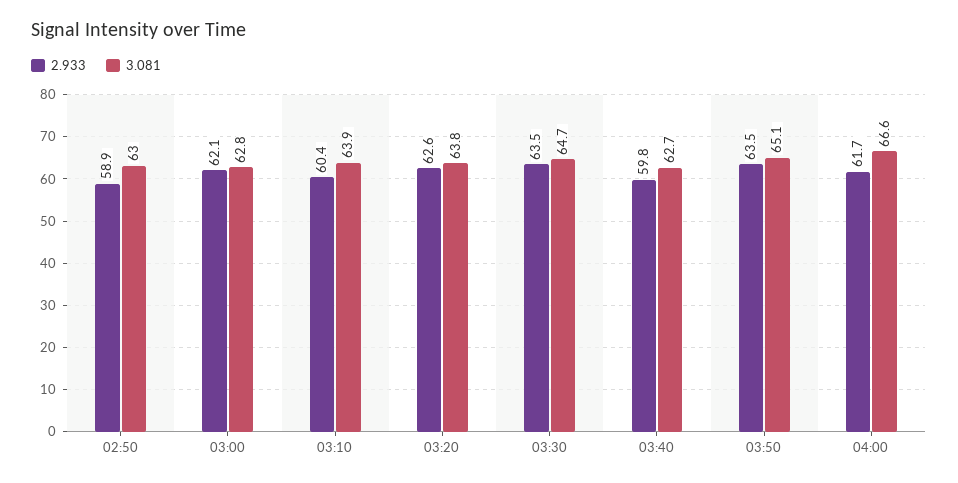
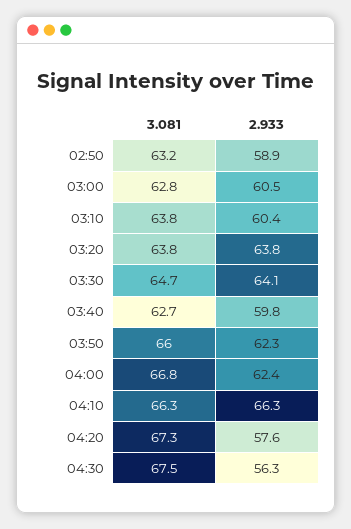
3.081, 02:50: 63 -> 63.2
2.933, 03:00: 62.1 -> 60.5
3.081, 03:10: 63.9 -> 63.8
2.933, 03:20: 62.6 -> 63.8
2.933, 03:30: 63.5 -> 64.1
2.933, 03:50: 63.5 -> 62.3
3.081, 03:50: 65.1 -> 66
2.933, 04:00: 61.7 -> 62.4
3.081, 04:00: 66.6 -> 66.8
3.081, 04:10: none -> 66.3
2.933, 04:10: none -> 66.3
3.081, 04:20: none -> 67.3
2.933, 04:20: none -> 57.6
3.081, 04:30: none -> 67.5
2.933, 04:30: none -> 56.3

